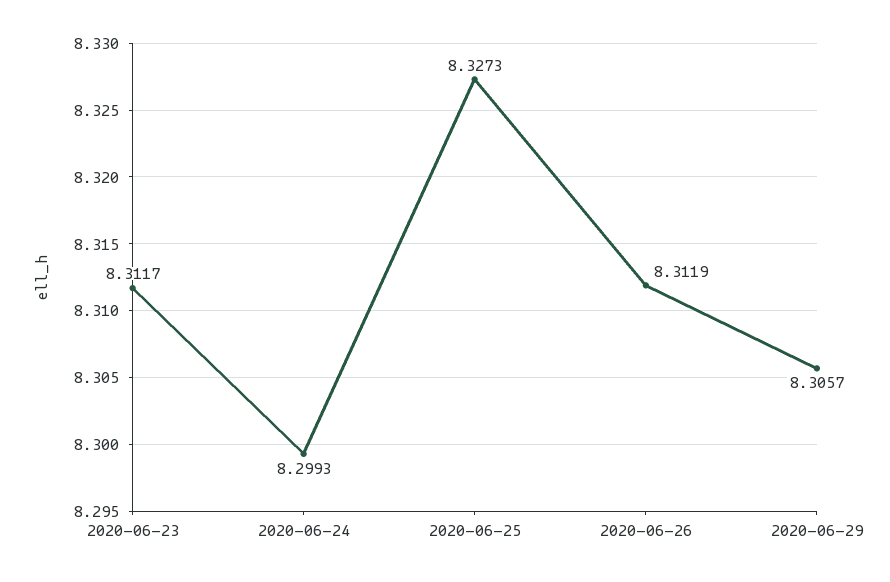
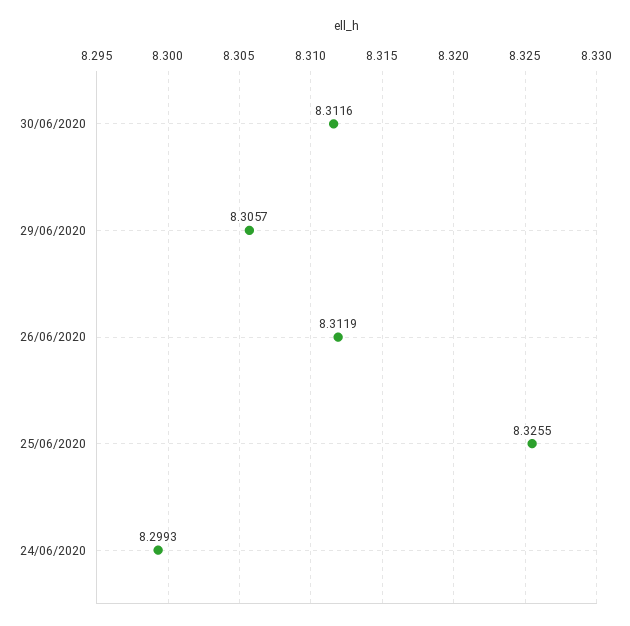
2020-06-23: 8.3117 -> none
2020-06-25: 8.3273 -> 8.3255
30/06/2020: none -> 8.3116

